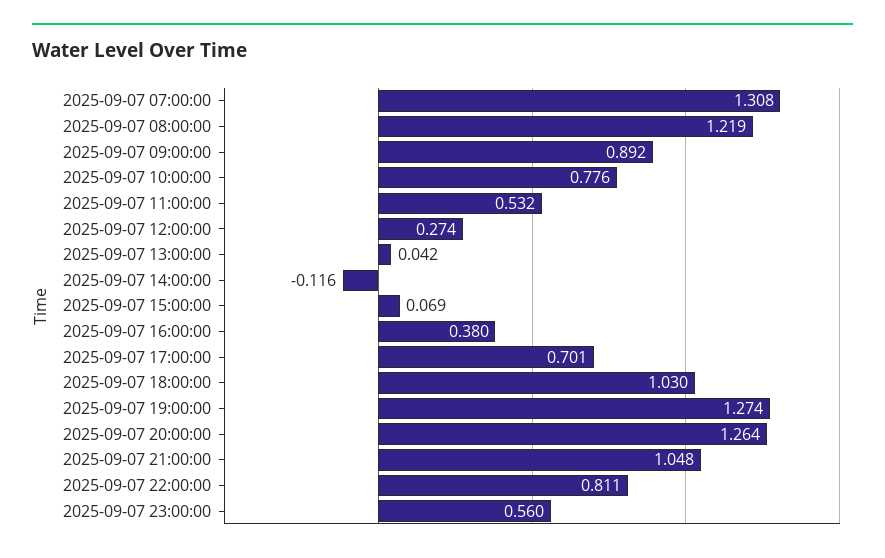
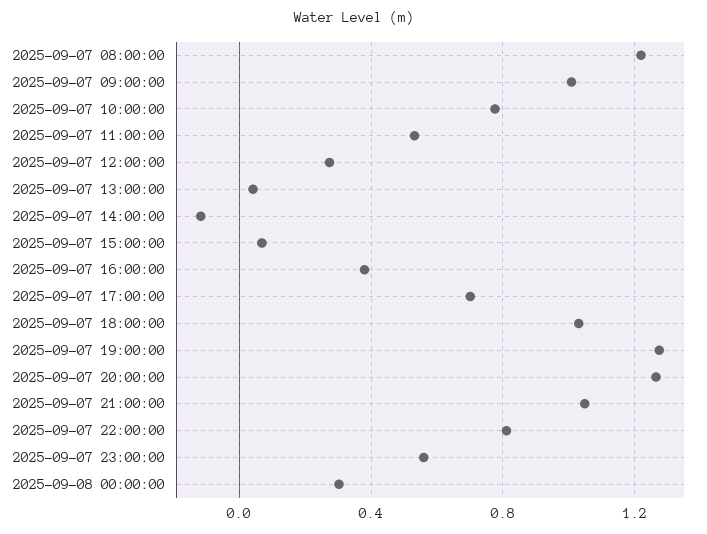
2025-09-07 07:00:00: 1.308 -> none
2025-09-07 09:00:00: 0.892 -> 1
2025-09-08 00:00:00: none -> 0.3

